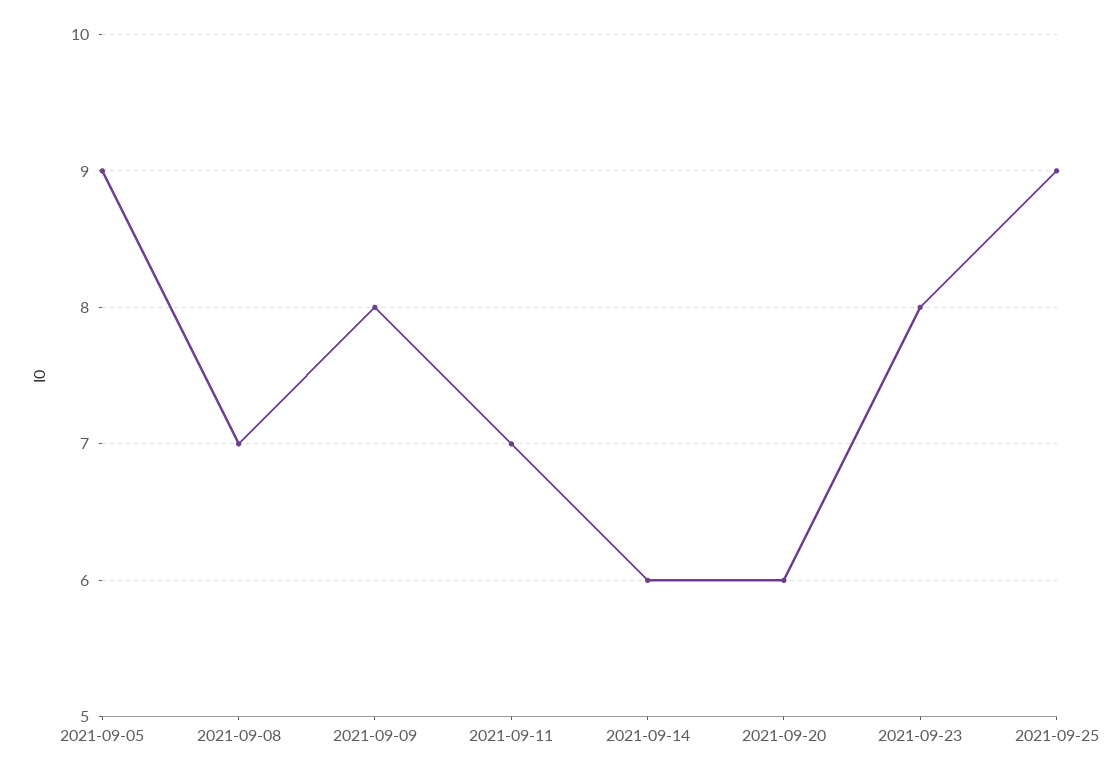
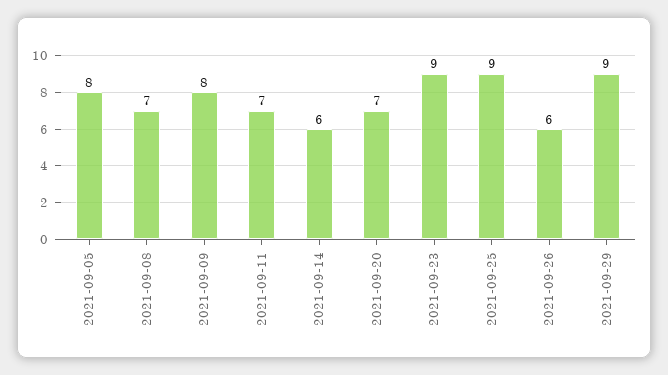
2021-09-05: 9 -> 8
2021-09-20: 6 -> 7
2021-09-23: 8 -> 9
2021-09-26: none -> 6
2021-09-29: none -> 9

